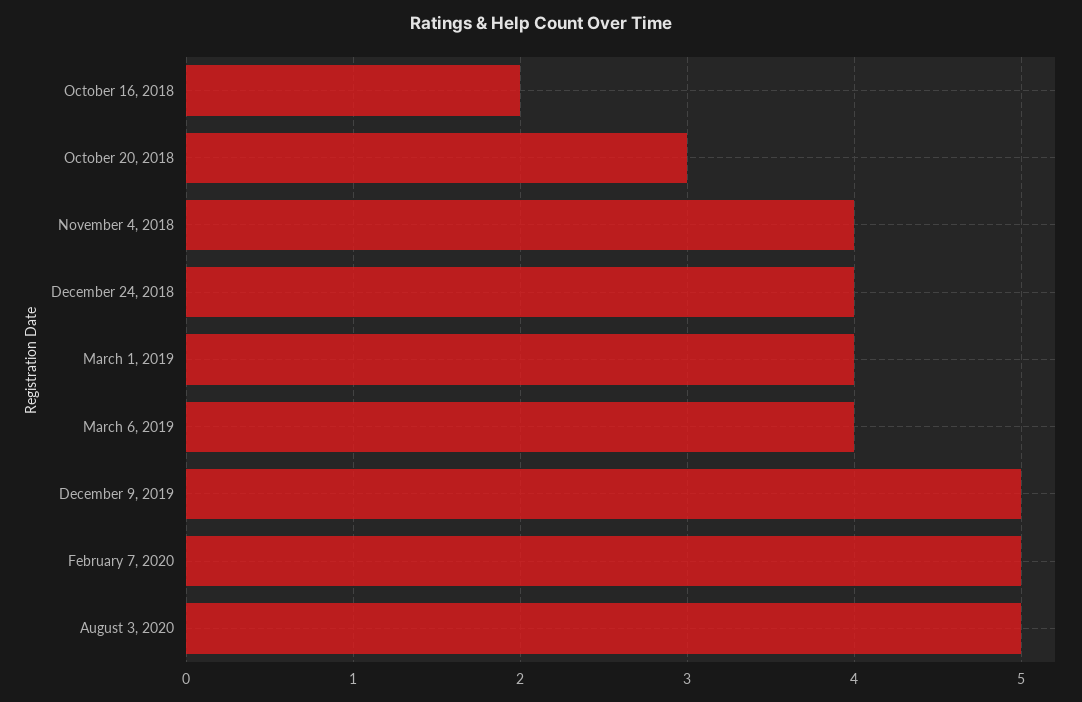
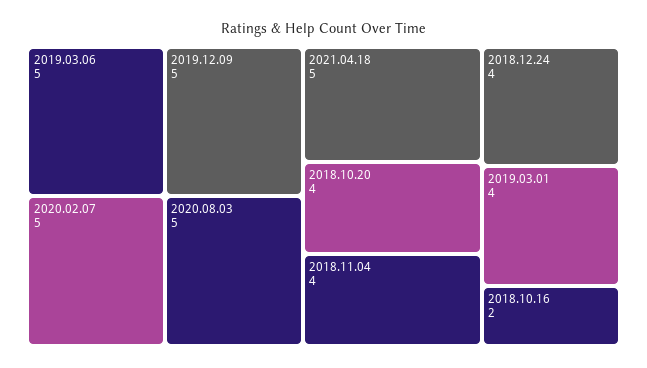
October 20, 2018: 3 -> 4
March 6, 2019: 4 -> 5
2021.04.18: none -> 5

